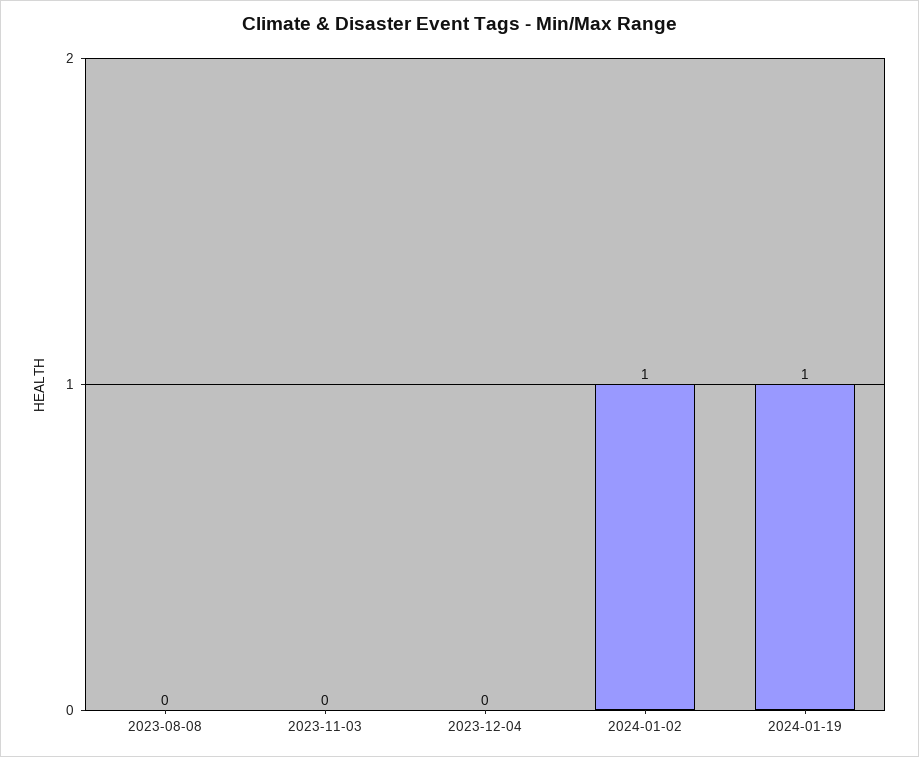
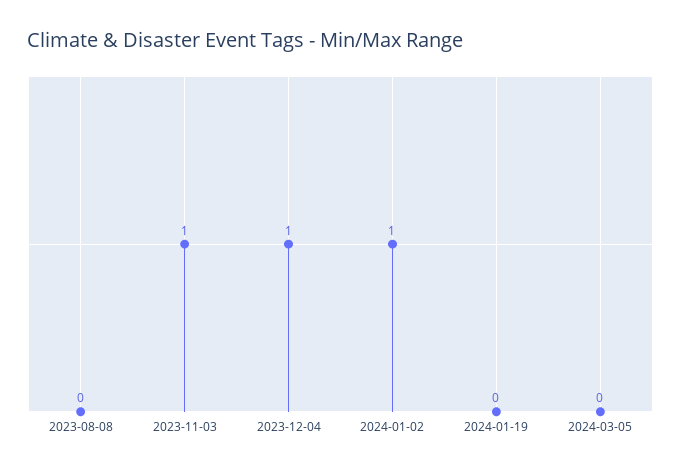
2023-11-03: 0 -> 1
2023-12-04: 0 -> 1
2024-01-19: 1 -> 0
2024-03-05: none -> 0

